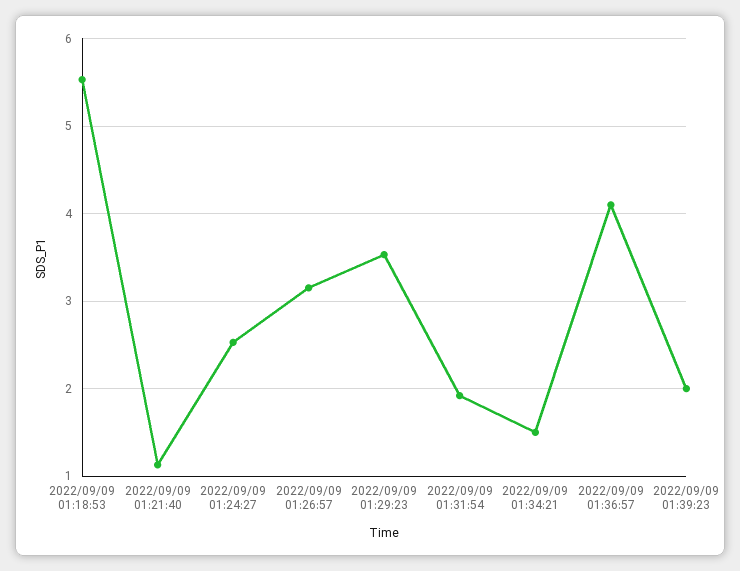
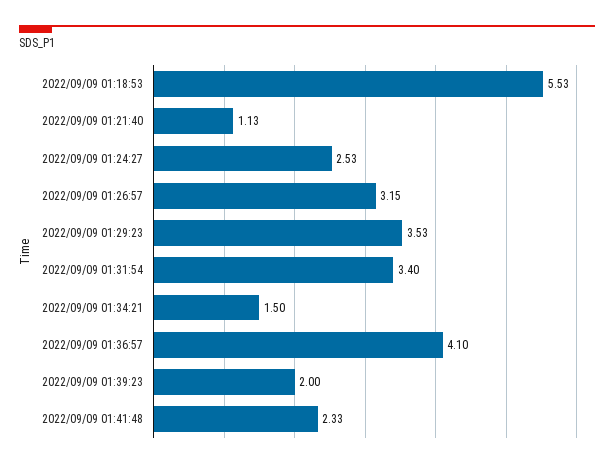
2022/09/09 01:31:54: 1.9 -> 3.4
2022/09/09 01:41:48: none -> 2.33

